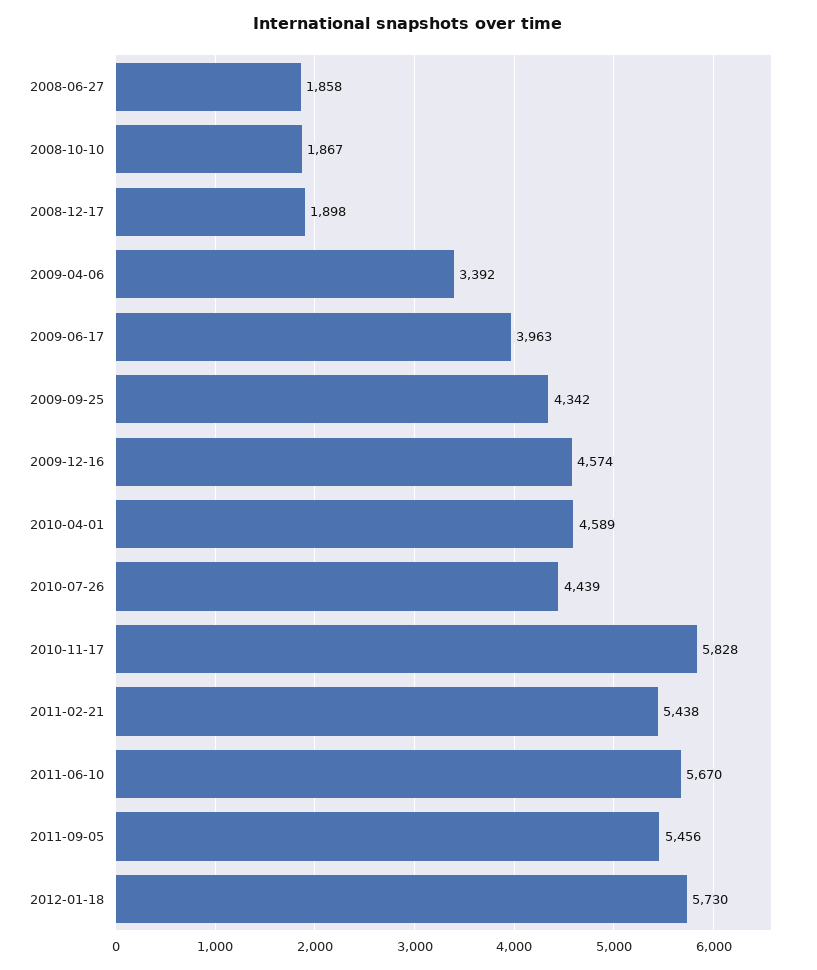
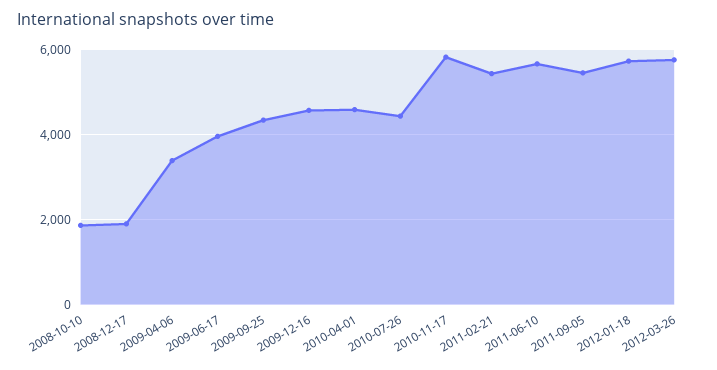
2008-06-27: 1858 -> none
2012-03-26: none -> 5800

